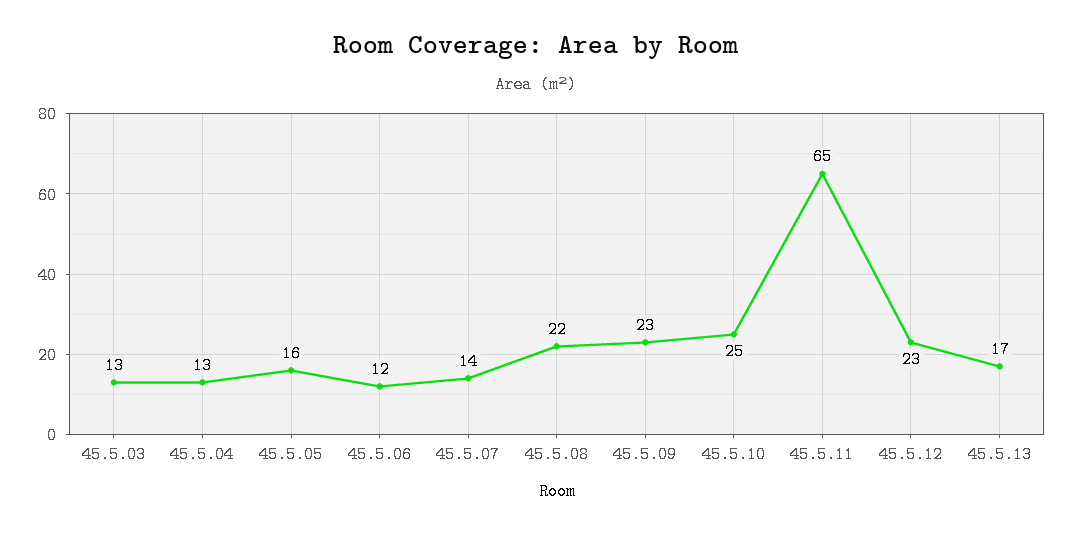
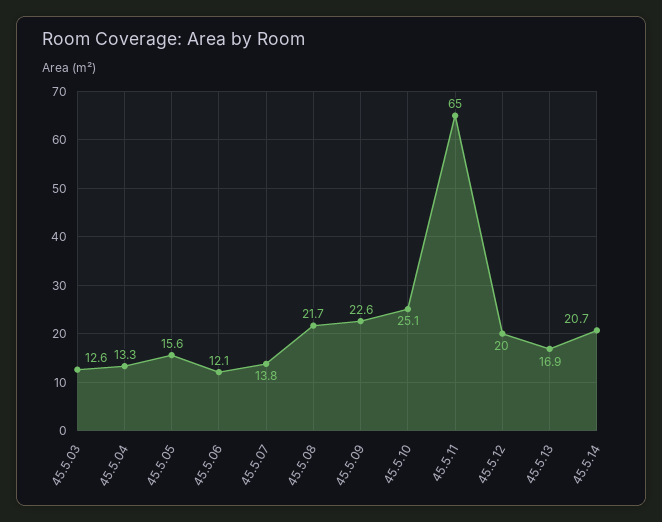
45.5.12: 23 -> 20
45.5.14: none -> 20.7

